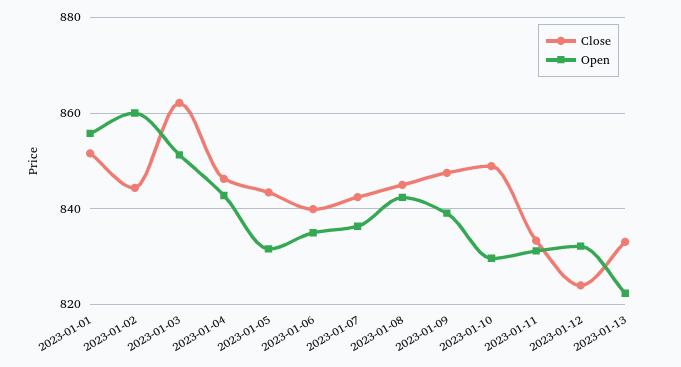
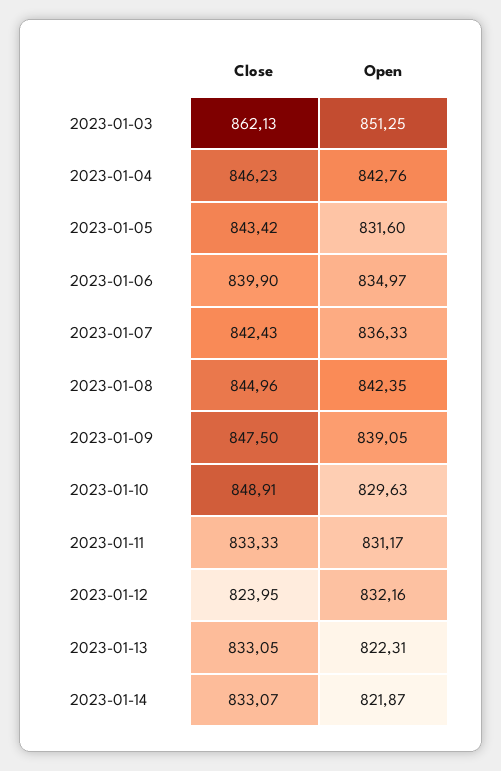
Close, 2023-01-01: 852 -> none
Open, 2023-01-01: 856 -> none
Close, 2023-01-02: 844 -> none
Open, 2023-01-02: 860 -> none
Close, 2023-01-14: none -> 833.07
Open, 2023-01-14: none -> 821.87

